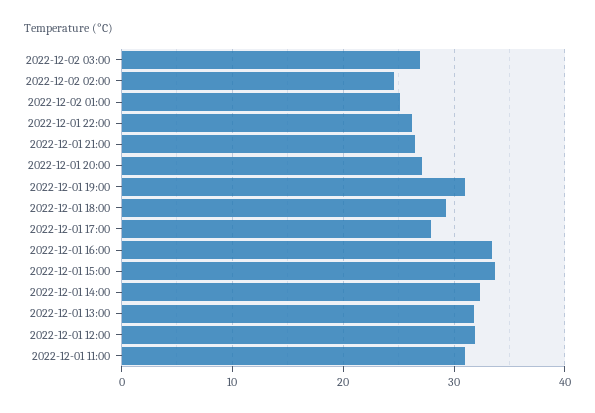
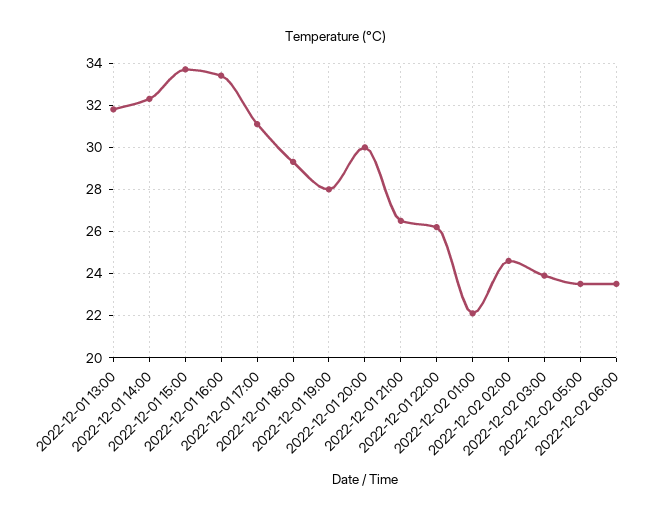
2022-12-02 03:00: 27 -> 24
2022-12-02 01:00: 25 -> 22
2022-12-01 20:00: 27 -> 30
2022-12-01 19:00: 31 -> 28
2022-12-01 17:00: 28 -> 31
2022-12-01 12:00: 32 -> none
2022-12-01 11:00: 31 -> none
2022-12-02 05:00: none -> 23.5
2022-12-02 06:00: none -> 23.5

